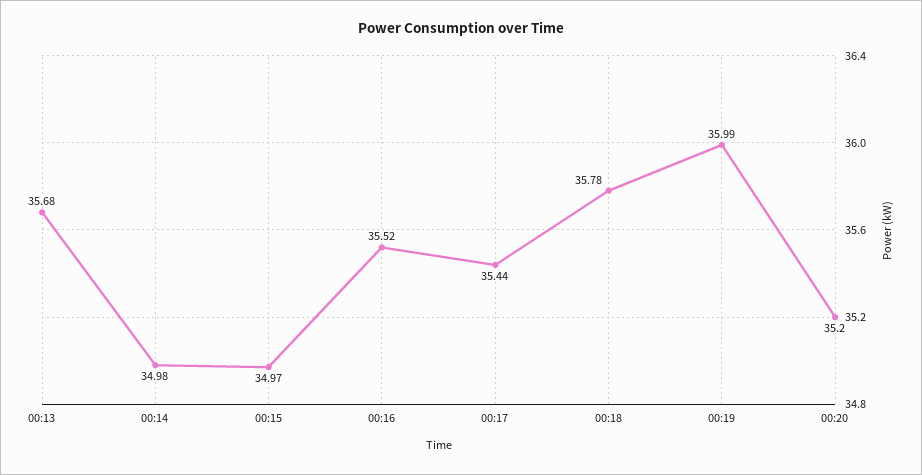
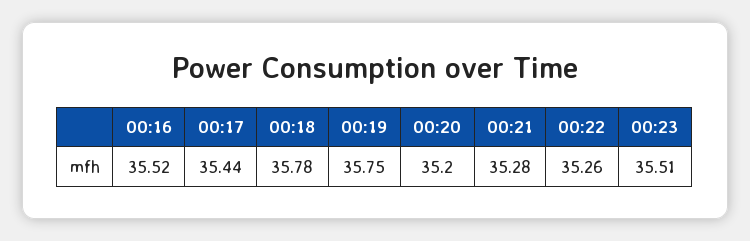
00:13: 35.68 -> none
00:14: 34.98 -> none
00:15: 34.97 -> none
00:19: 35.99 -> 35.75
00:21: none -> 35.28
00:22: none -> 35.26
00:23: none -> 35.51

